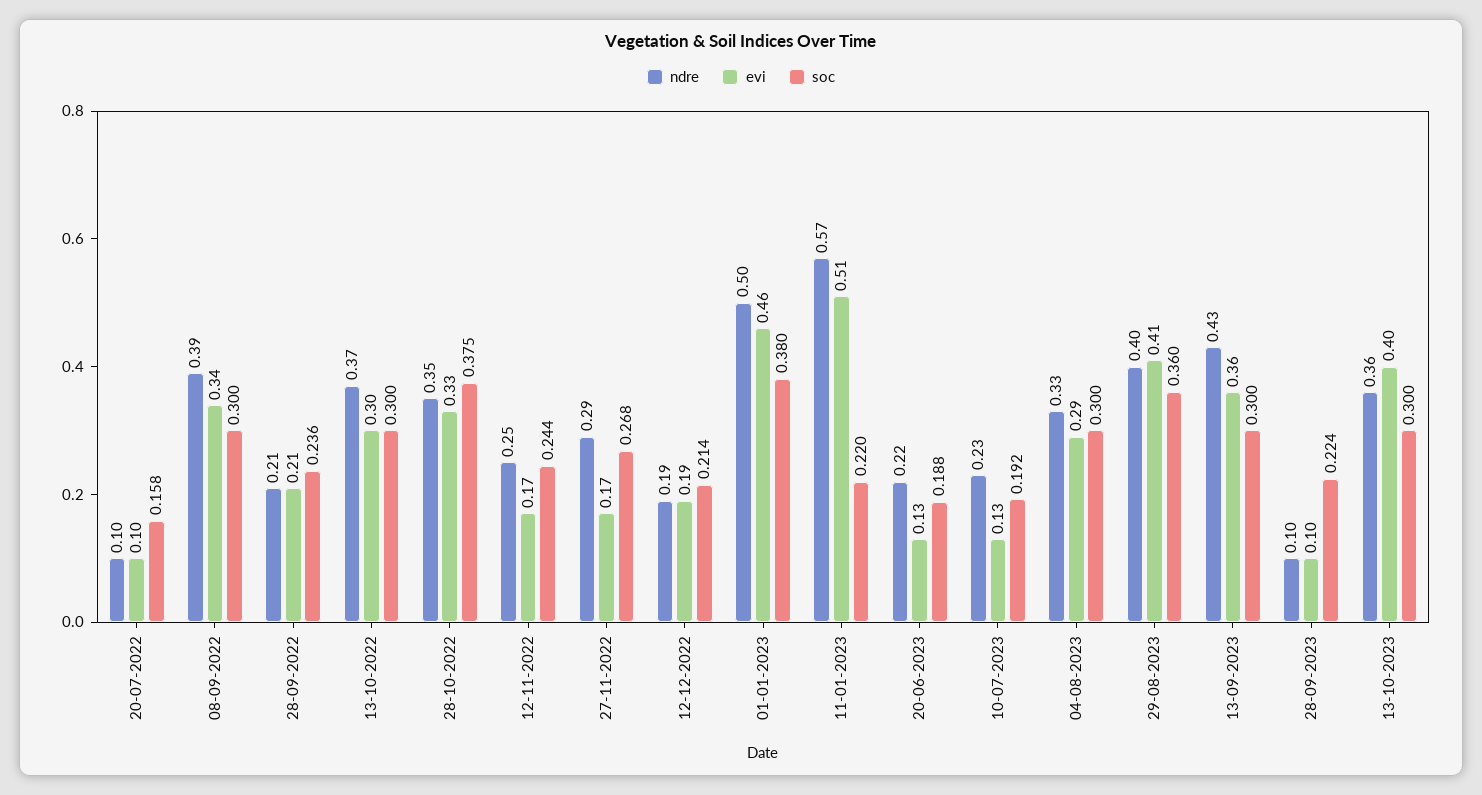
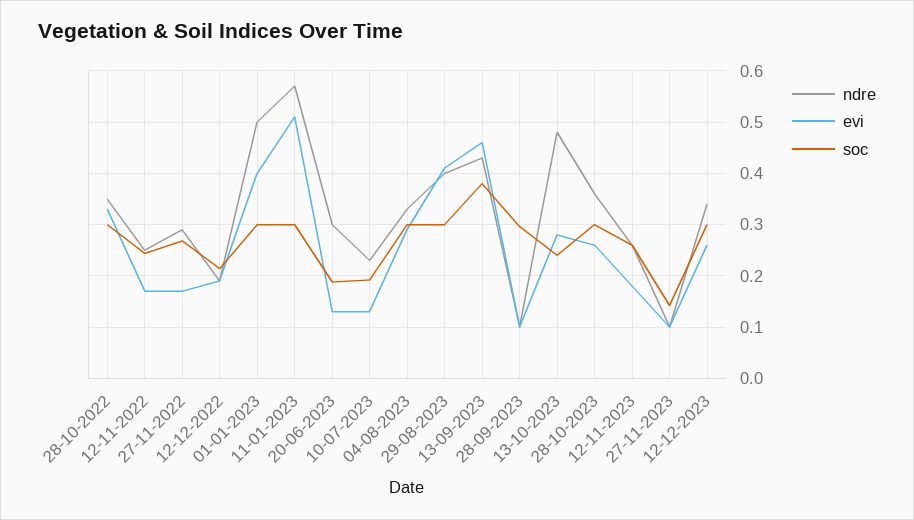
ndre, 20-07-2022: 0.1 -> none
evi, 20-07-2022: 0.1 -> none
soc, 20-07-2022: 0.158 -> none
ndre, 08-09-2022: 0.39 -> none
evi, 08-09-2022: 0.34 -> none
soc, 08-09-2022: 0.3 -> none
ndre, 28-09-2022: 0.21 -> none
evi, 28-09-2022: 0.21 -> none
soc, 28-09-2022: 0.236 -> none
ndre, 13-10-2022: 0.37 -> none
evi, 13-10-2022: 0.3 -> none
soc, 13-10-2022: 0.3 -> none
soc, 28-10-2022: 0.375 -> 0.3
evi, 01-01-2023: 0.46 -> 0.4
soc, 01-01-2023: 0.38 -> 0.3
soc, 11-01-2023: 0.22 -> 0.3
ndre, 20-06-2023: 0.22 -> 0.3
soc, 29-08-2023: 0.36 -> 0.3
evi, 13-09-2023: 0.36 -> 0.46
soc, 13-09-2023: 0.3 -> 0.38
soc, 28-09-2023: 0.224 -> 0.3
ndre, 13-10-2023: 0.36 -> 0.48
evi, 13-10-2023: 0.4 -> 0.28
soc, 13-10-2023: 0.3 -> 0.24
ndre, 28-10-2023: none -> 0.36
evi, 28-10-2023: none -> 0.26
soc, 28-10-2023: none -> 0.3
ndre, 12-11-2023: none -> 0.26
evi, 12-11-2023: none -> 0.18
soc, 12-11-2023: none -> 0.26
ndre, 27-11-2023: none -> 0.1
evi, 27-11-2023: none -> 0.1
soc, 27-11-2023: none -> 0.14
ndre, 12-12-2023: none -> 0.34
evi, 12-12-2023: none -> 0.26
soc, 12-12-2023: none -> 0.3

